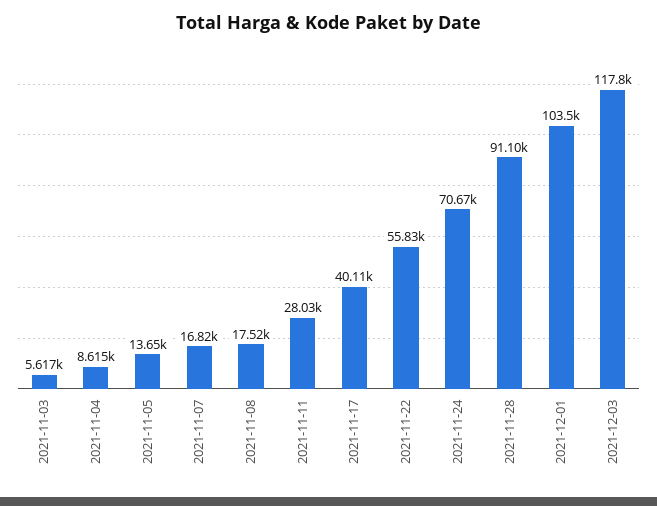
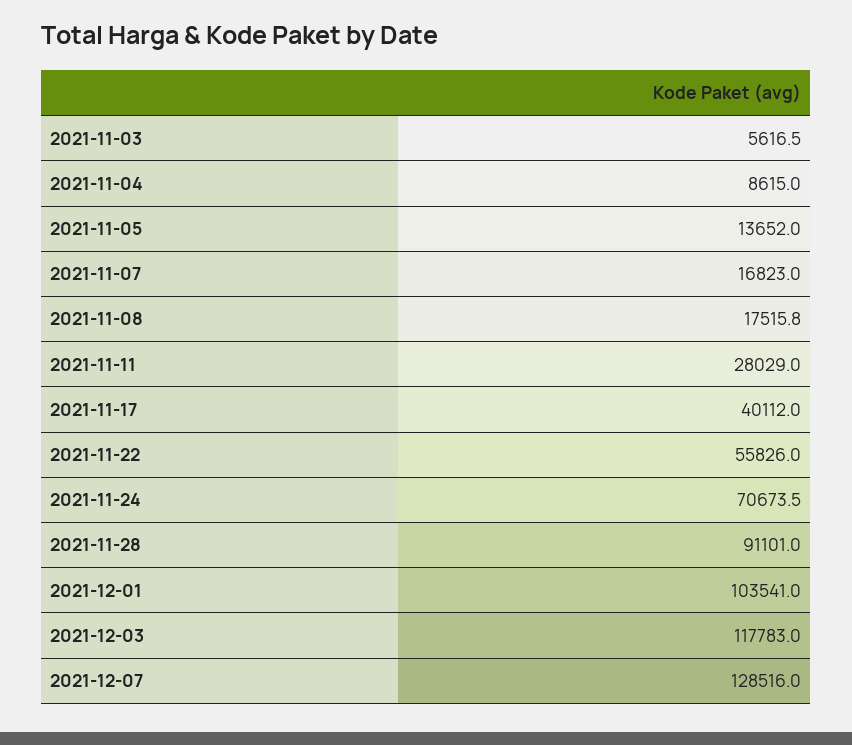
2021-12-07: none -> 128516

